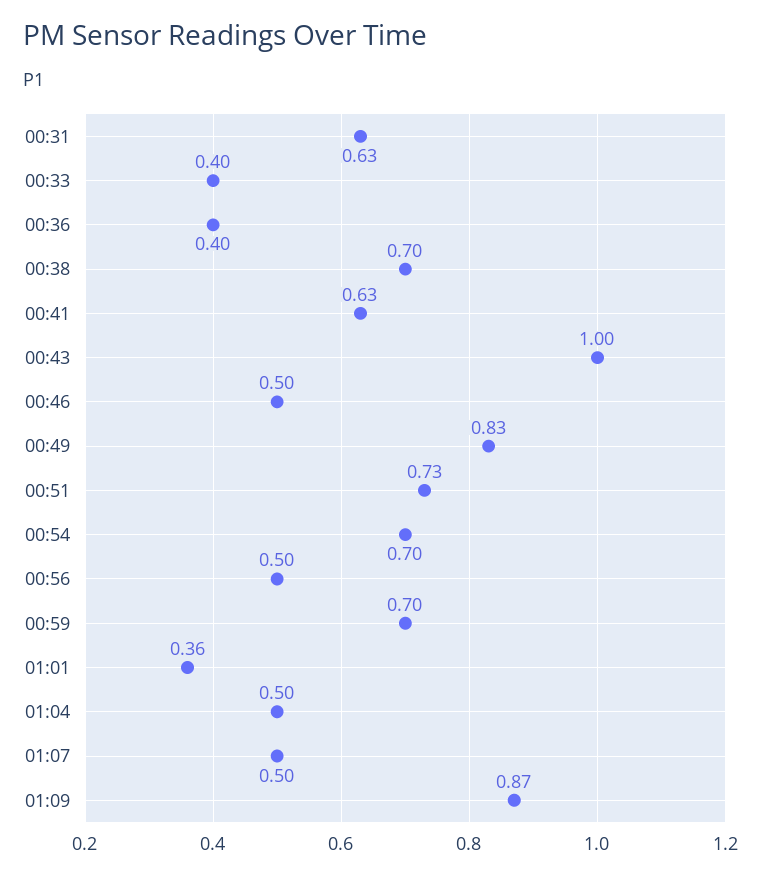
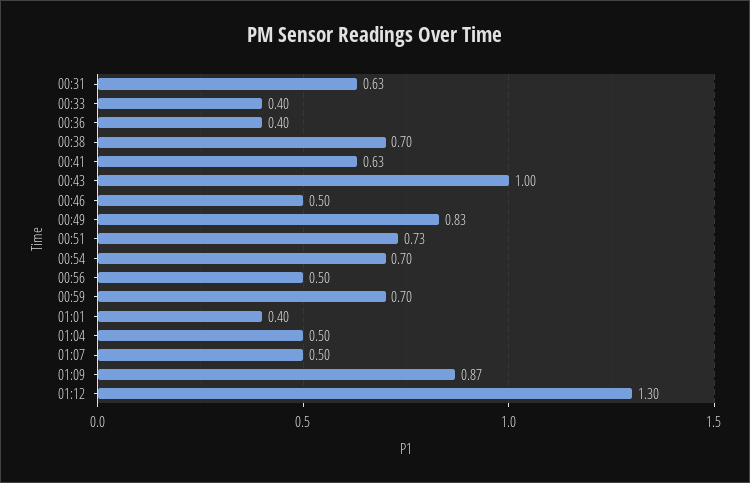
01:01: 0.36 -> 0.4
01:12: none -> 1.3

